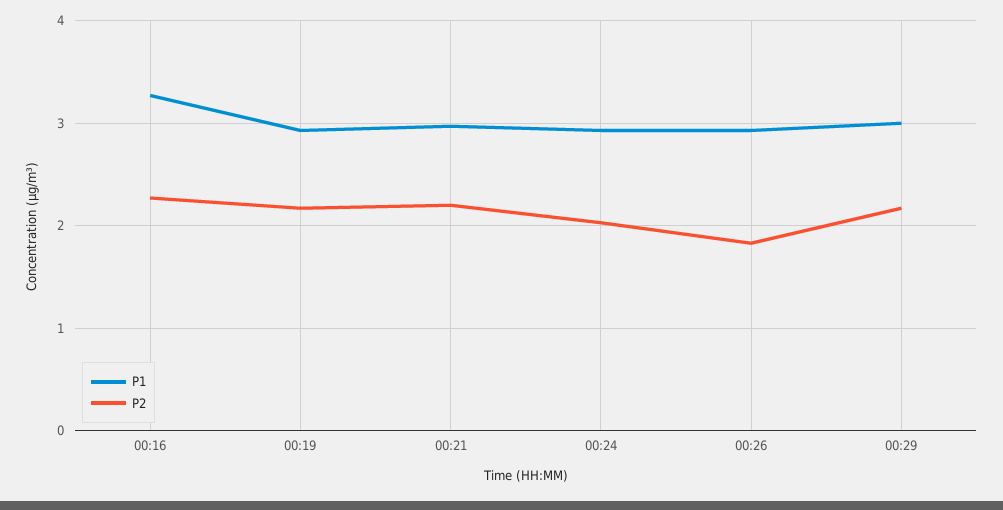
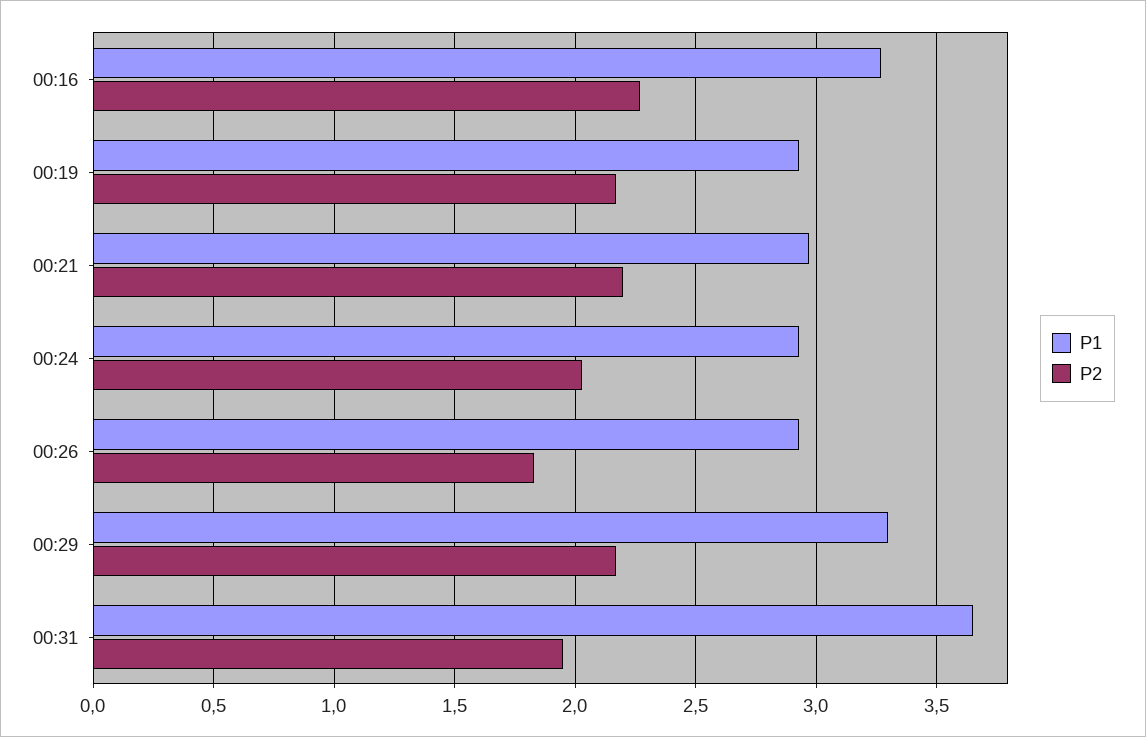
P1, 00:29: 3 -> 3.3
P1, 00:31: none -> 3.65
P2, 00:31: none -> 1.95

